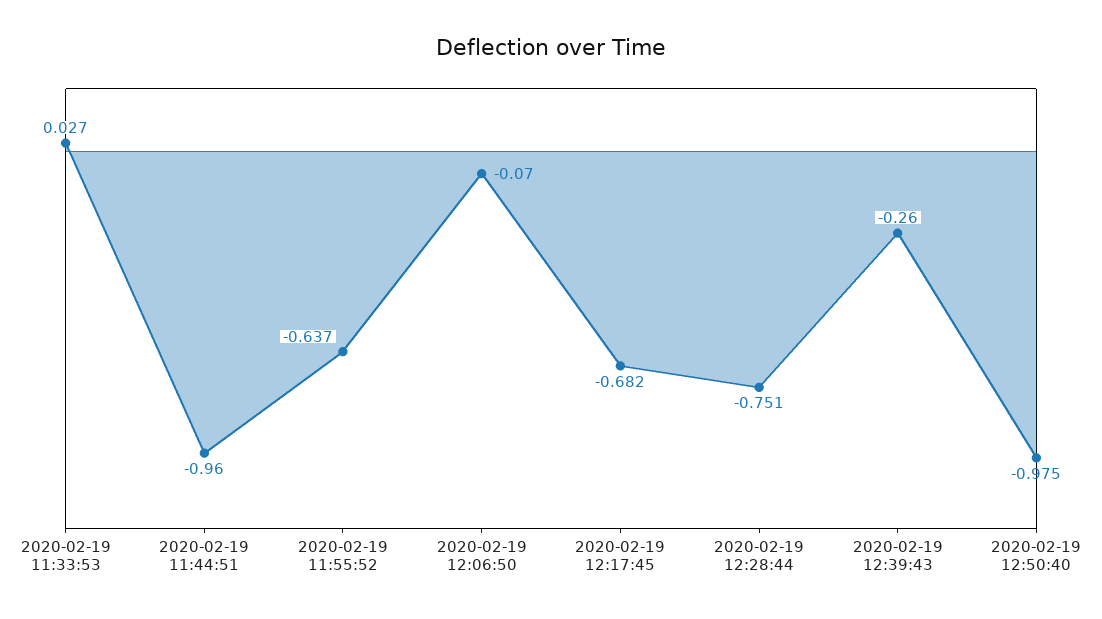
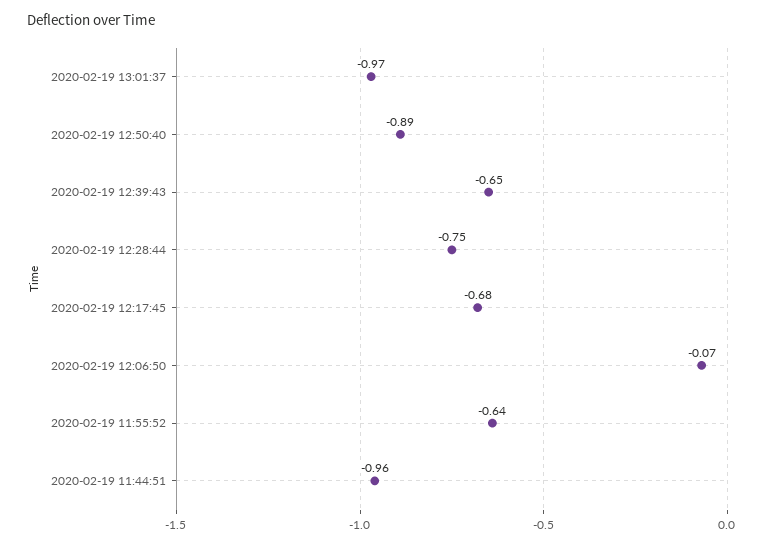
2020-02-19 11:33:53: 0.027 -> none
2020-02-19 12:39:43: -0.26 -> -0.65
2020-02-19 12:50:40: -0.975 -> -0.89
2020-02-19 13:01:37: none -> -0.97

